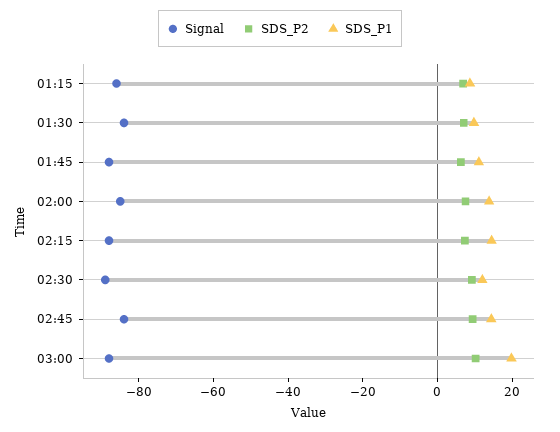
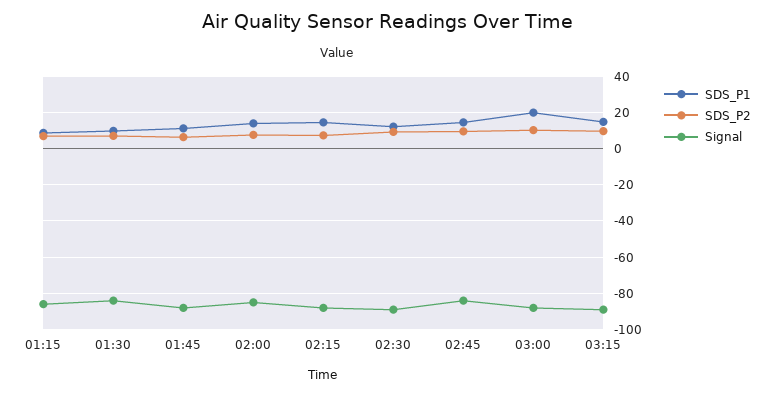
SDS_P1, 03:15: none -> 15
SDS_P2, 03:15: none -> 10
Signal, 03:15: none -> -90

